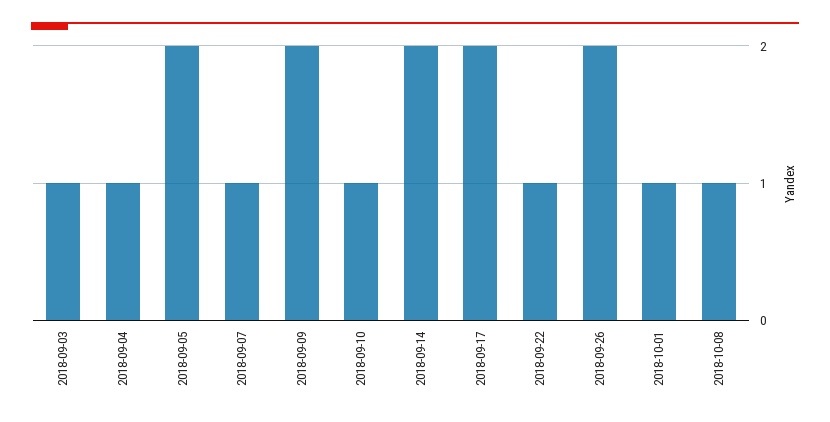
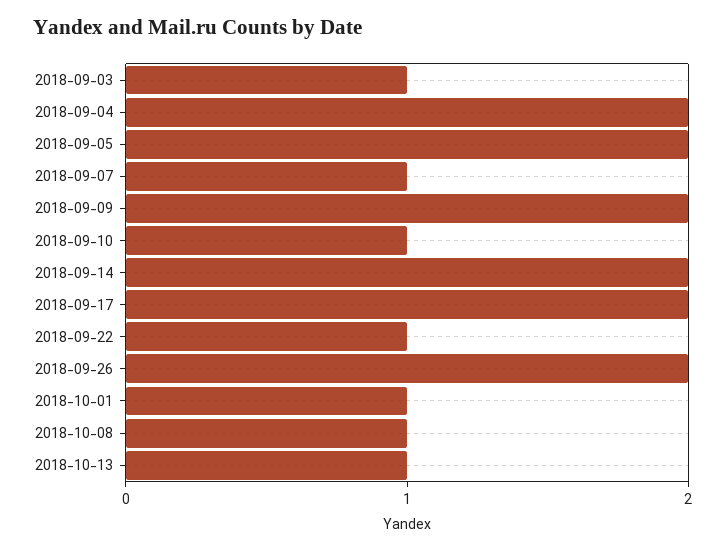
2018-09-04: 1 -> 2
2018-10-13: none -> 1

